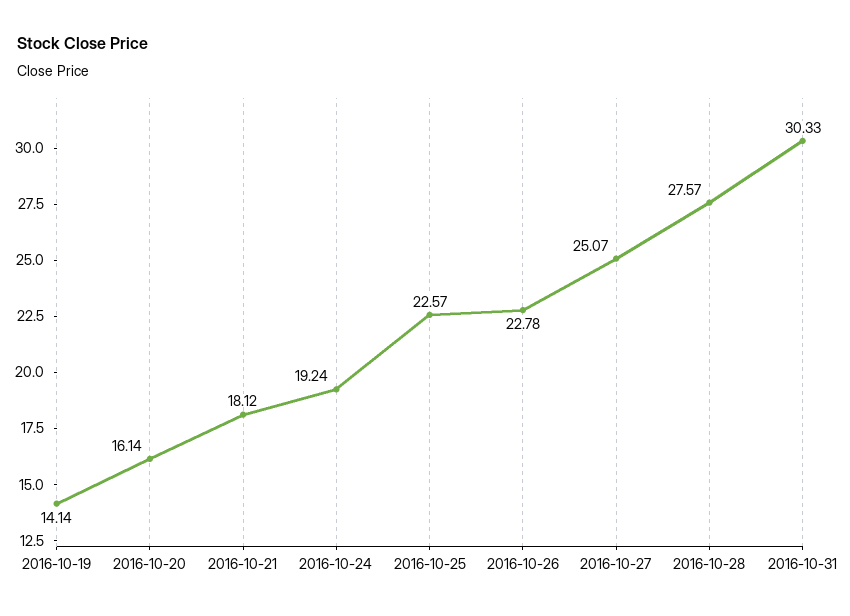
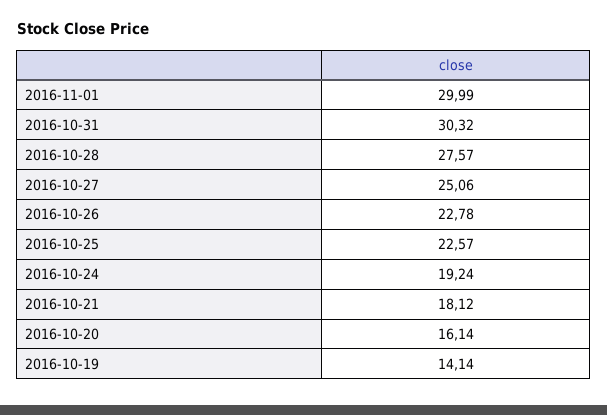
2016-10-27: 25.07 -> 25.06
2016-10-31: 30.33 -> 30.32
2016-11-01: none -> 29.99

